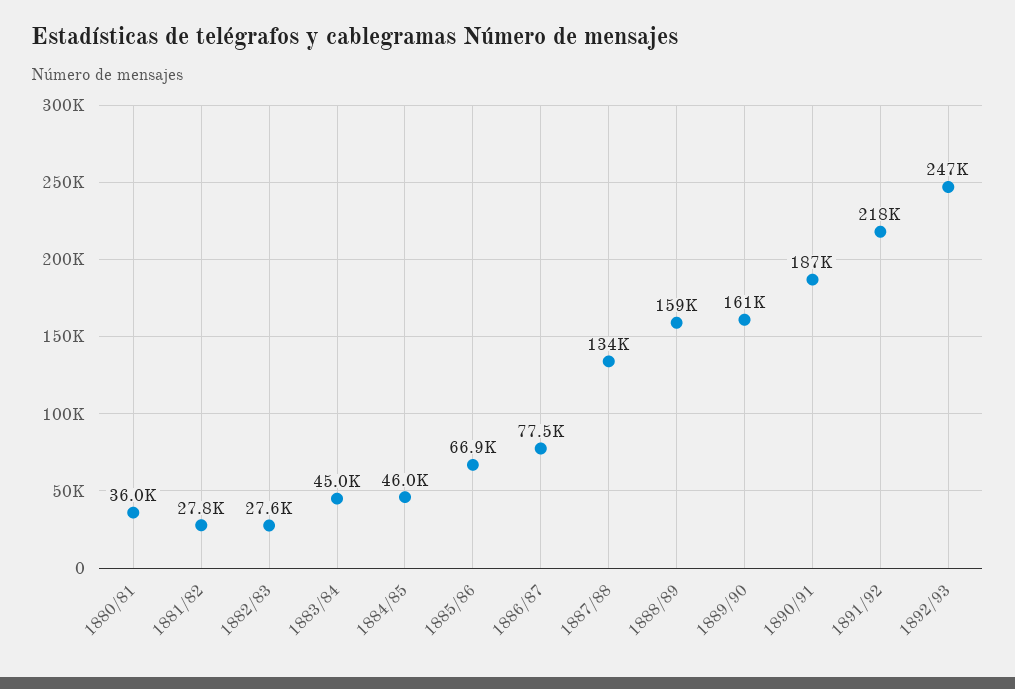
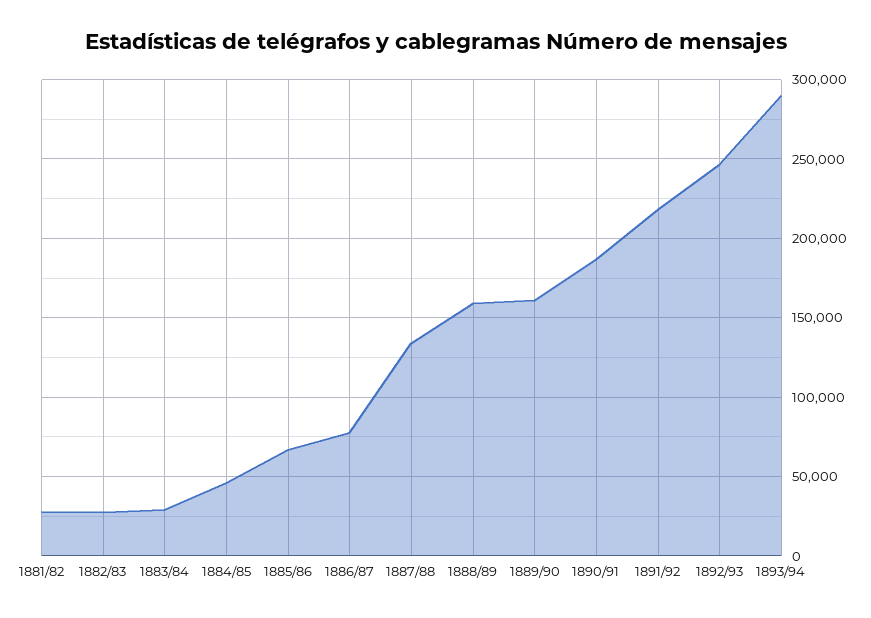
1880/81: 36000 -> none
1883/84: 45000 -> 30000
1893/94: none -> 290000

